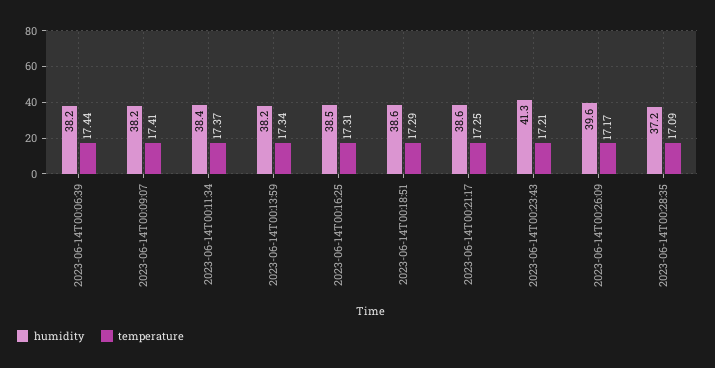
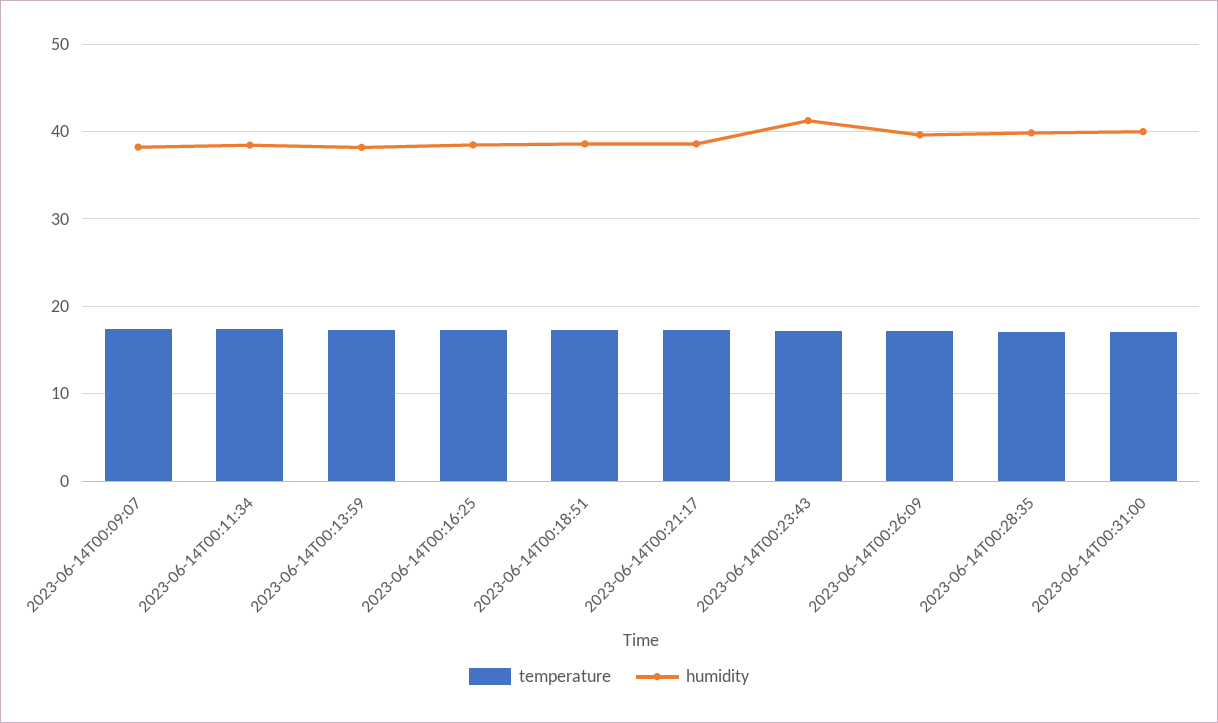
humidity, 2023-06-14T00:06:39: 38.2 -> none
temperature, 2023-06-14T00:06:39: 17.44 -> none
humidity, 2023-06-14T00:28:35: 37.2 -> 40
temperature, 2023-06-14T00:31:00: none -> 17
humidity, 2023-06-14T00:31:00: none -> 40

